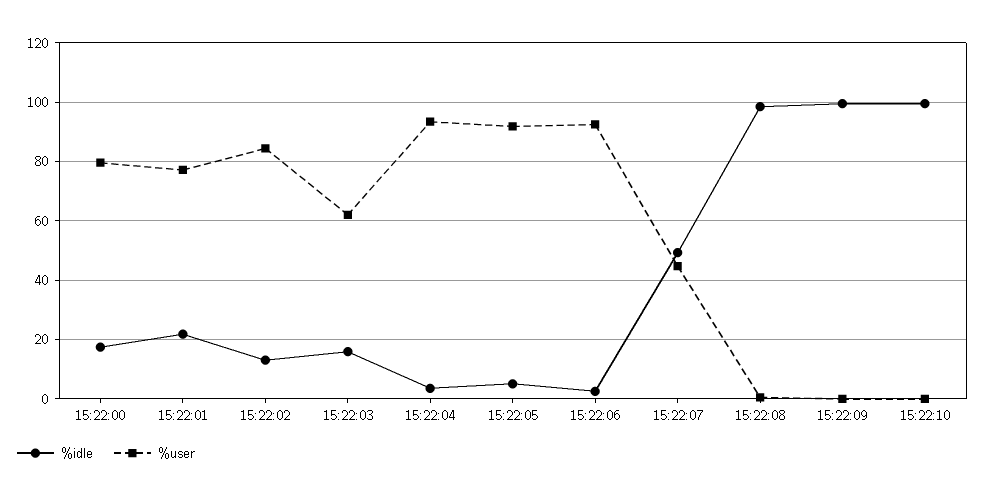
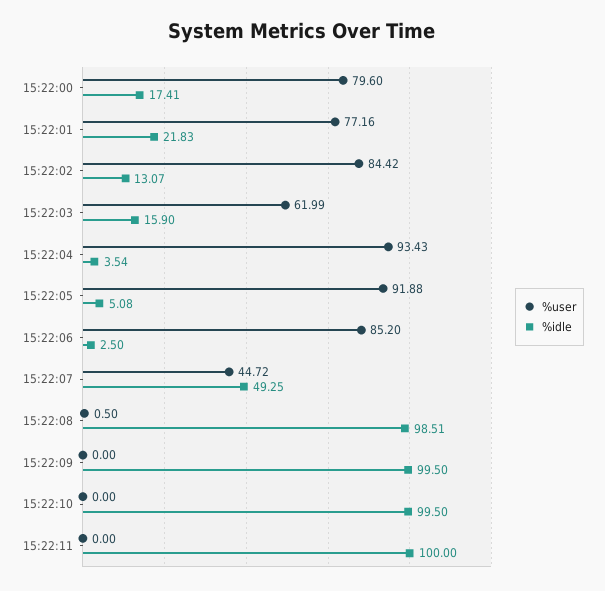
%user, 15:22:06: 92.5 -> 85.2
%user, 15:22:11: none -> 0
%idle, 15:22:11: none -> 100

